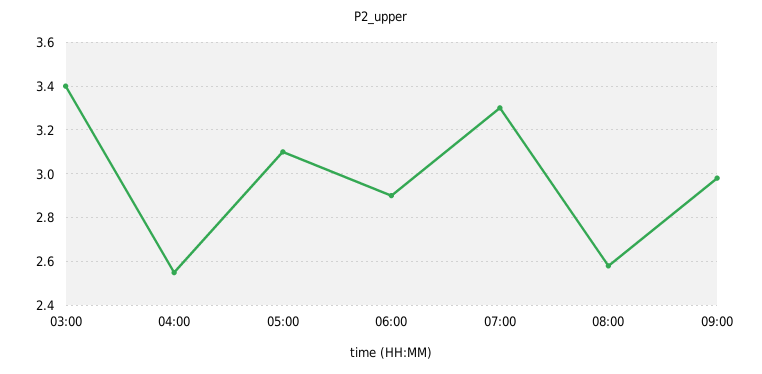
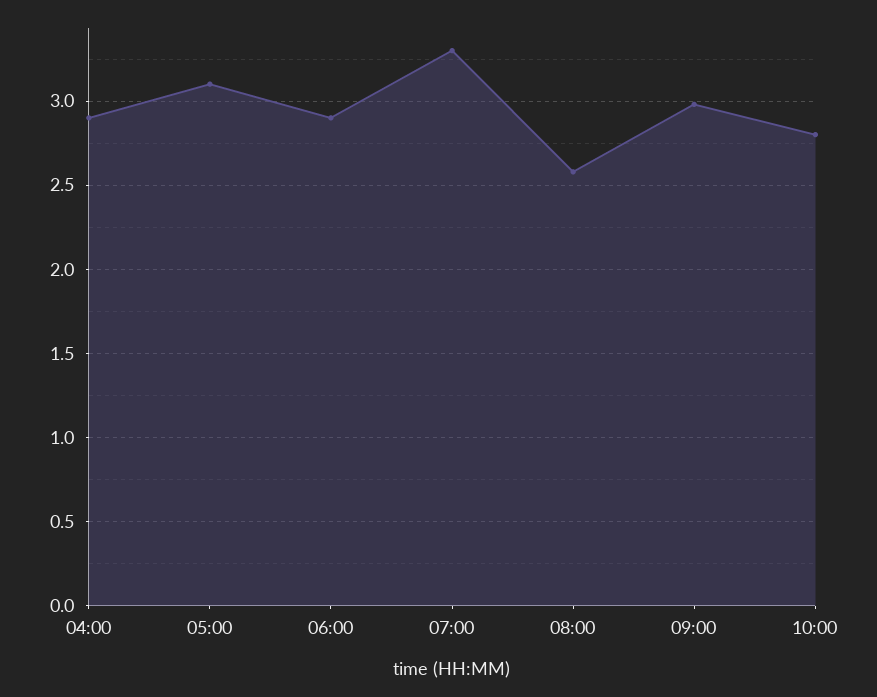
03:00: 3.4 -> none
04:00: 2.55 -> 2.9
10:00: none -> 2.8

